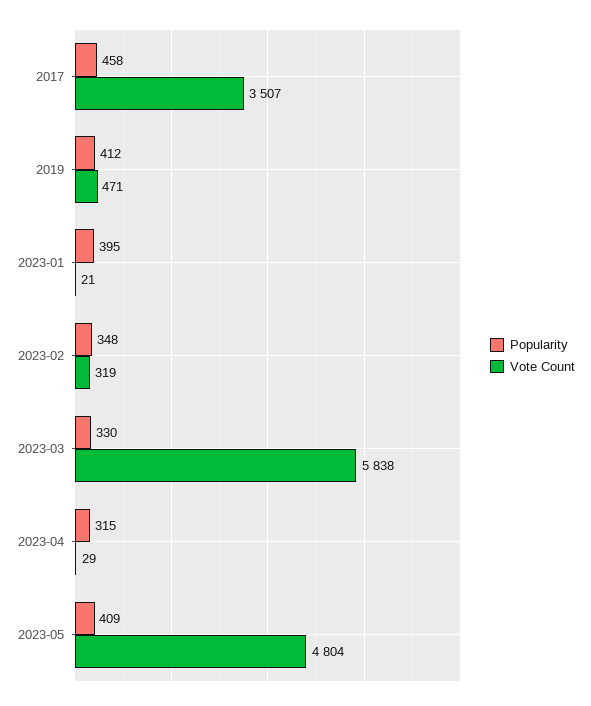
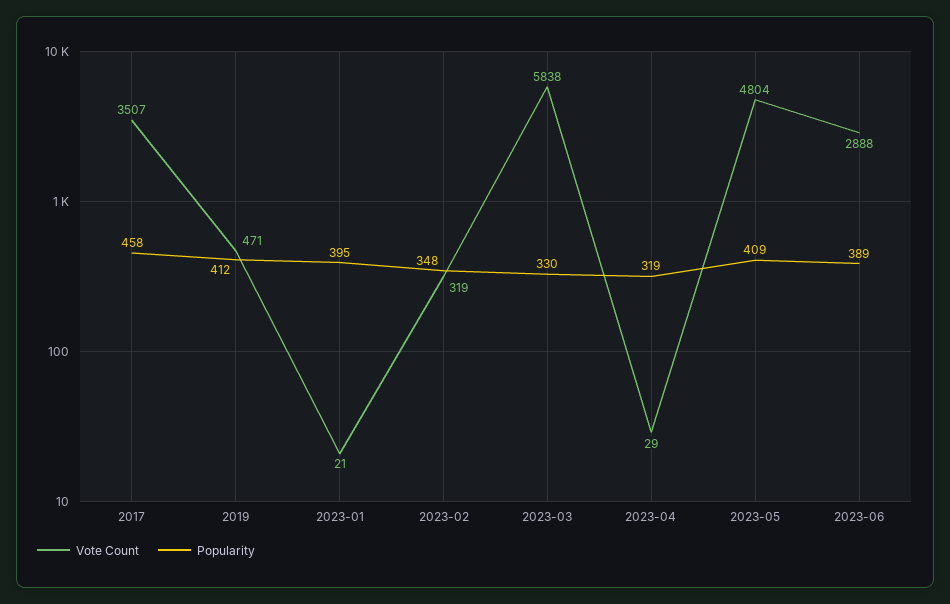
Popularity, 2023-04: 315 -> 319
Vote Count, 2023-06: none -> 2888
Popularity, 2023-06: none -> 389

